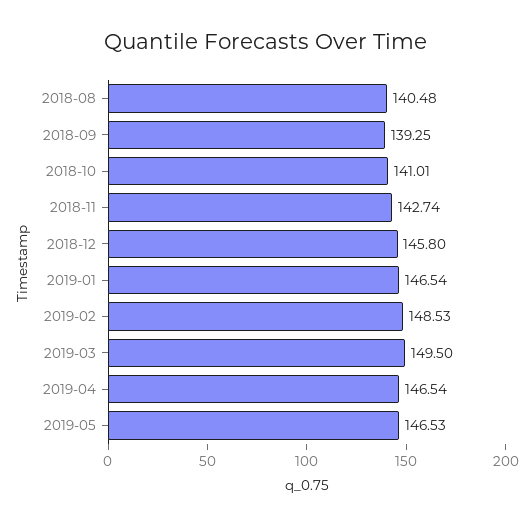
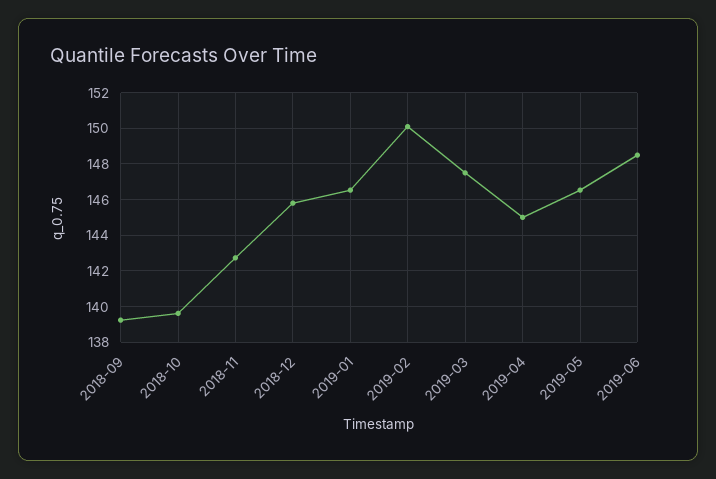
2018-08: 140.48 -> none
2018-10: 141.01 -> 139.5
2019-02: 148.53 -> 150
2019-03: 149.5 -> 147.5
2019-04: 146.54 -> 145
2019-06: none -> 148.5

